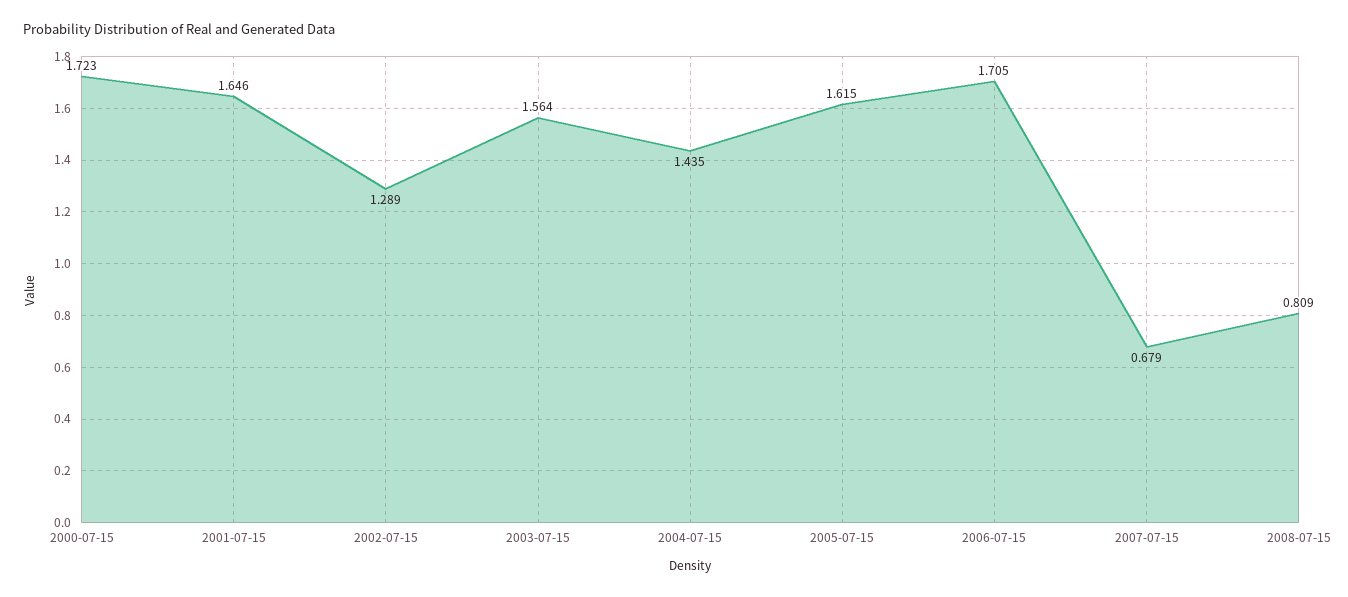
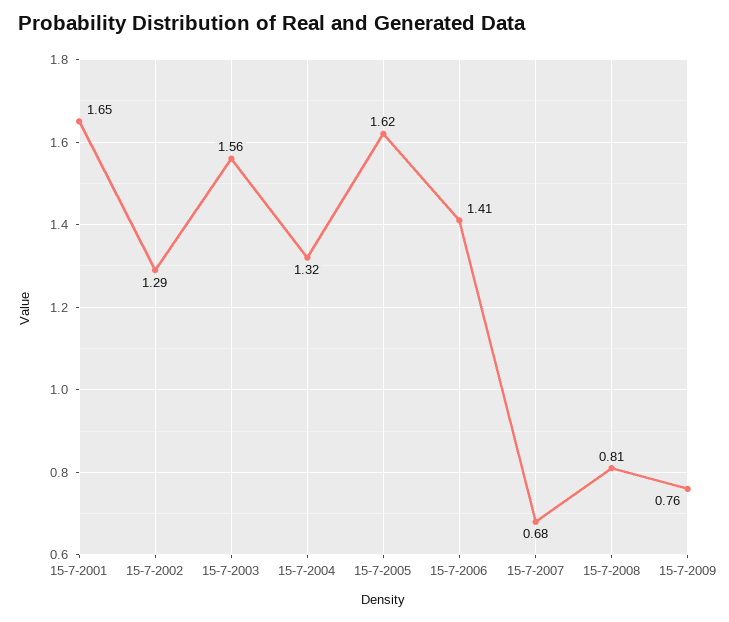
2000-07-15: 1.723 -> none
2004-07-15: 1.435 -> 1.32
2006-07-15: 1.705 -> 1.41
15-7-2009: none -> 0.76

